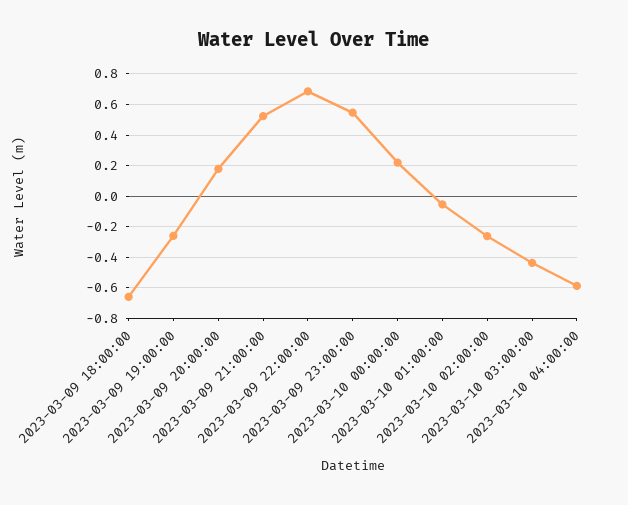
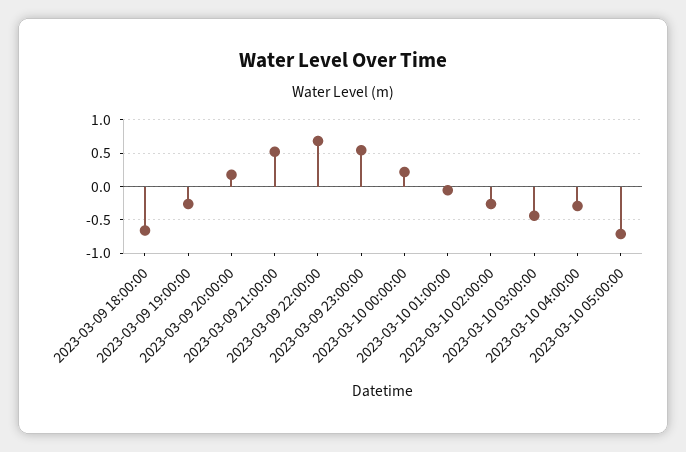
2023-03-10 04:00:00: -0.6 -> -0.3
2023-03-10 05:00:00: none -> -0.7

